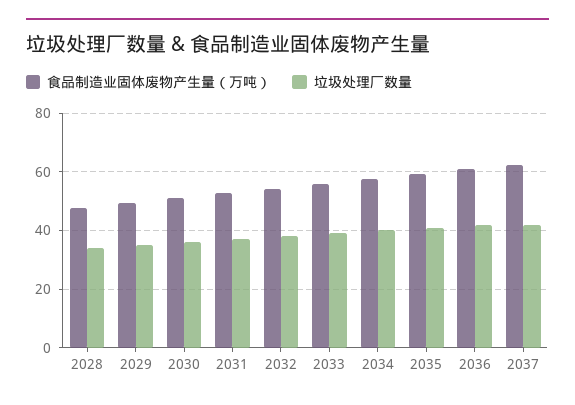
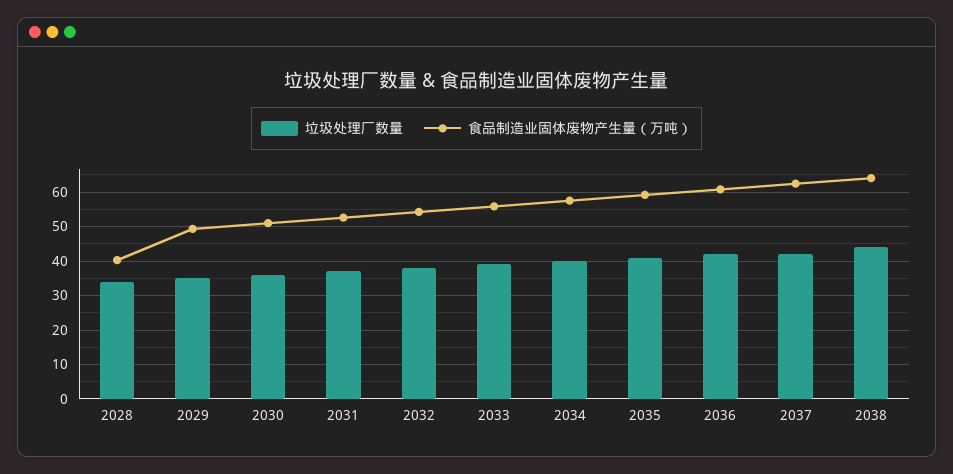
食品制造业固体废物产生量（万吨）, 2028: 47.5 -> 40
垃圾处理厂数量, 2038: none -> 44
食品制造业固体废物产生量（万吨）, 2038: none -> 64

